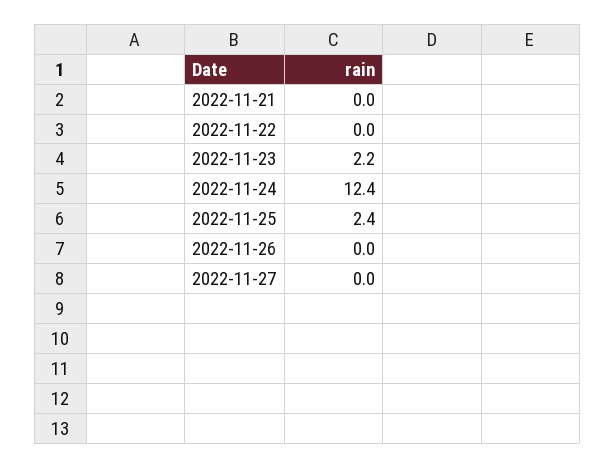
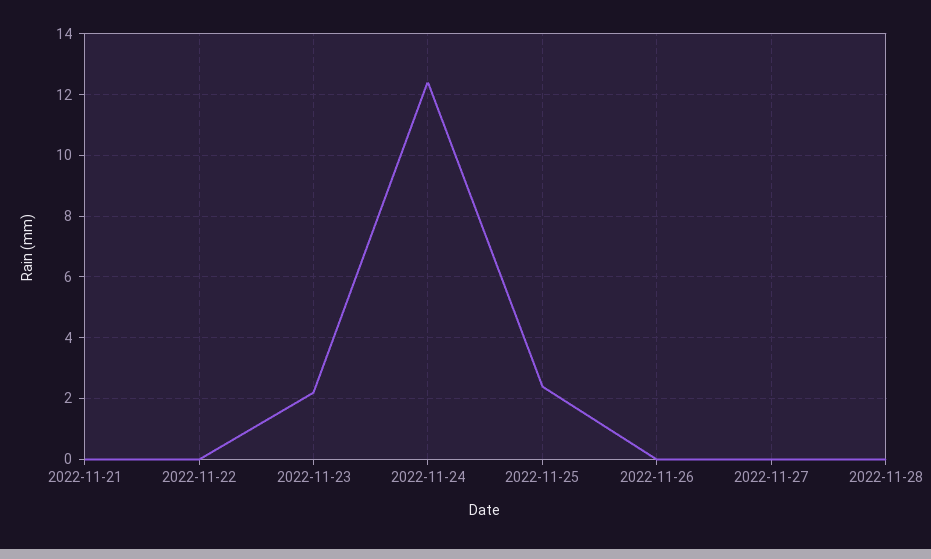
2022-11-28: none -> 0

